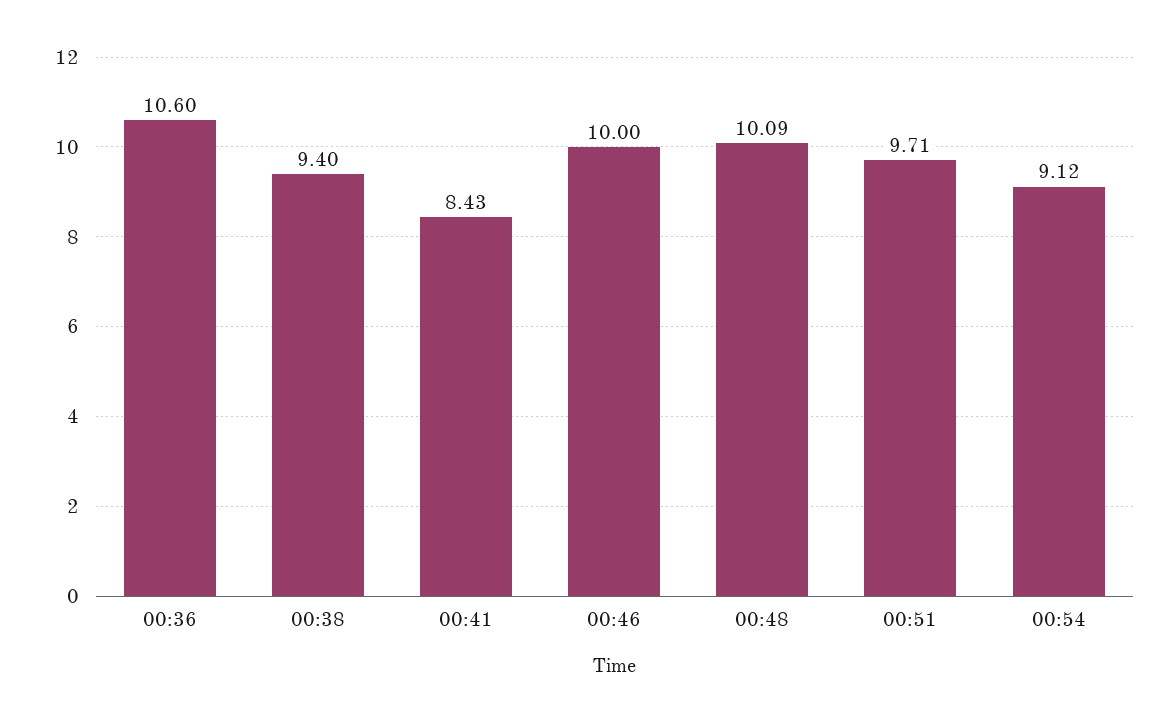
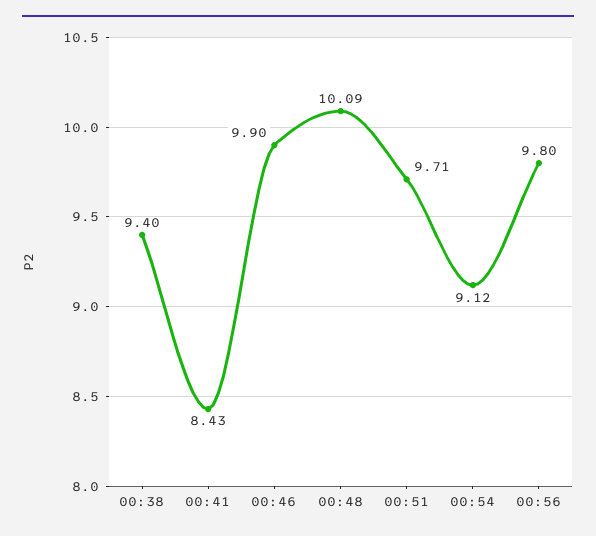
00:36: 10.6 -> none
00:46: 10 -> 9.9
00:56: none -> 9.8

